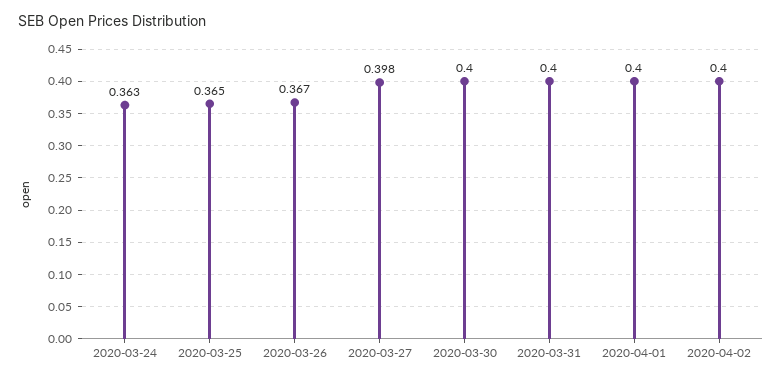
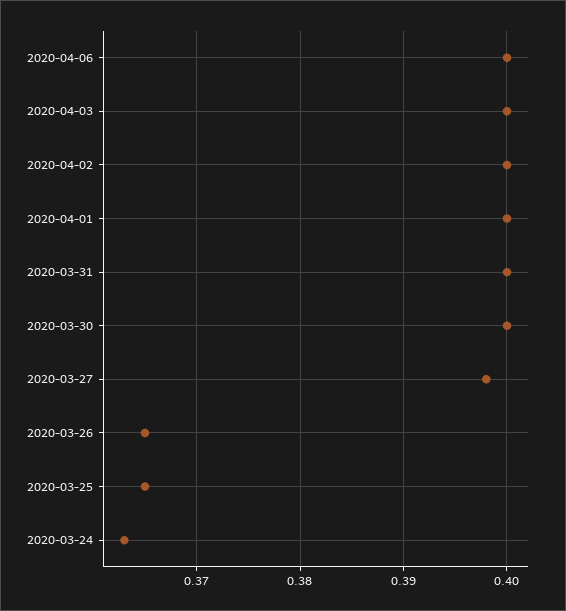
2020-03-26: 0.367 -> 0.365
2020-04-06: none -> 0.4
2020-04-03: none -> 0.4

